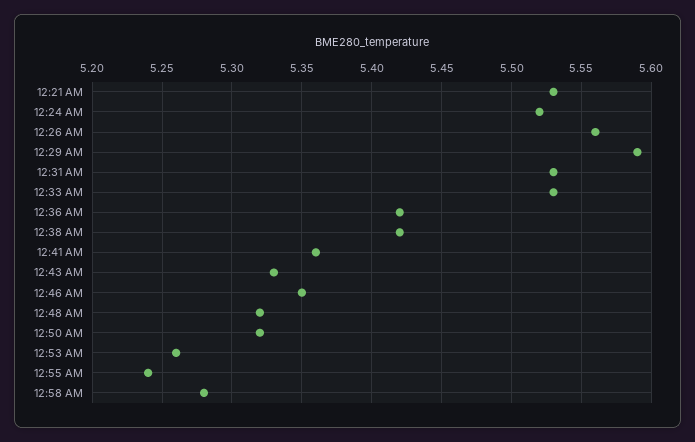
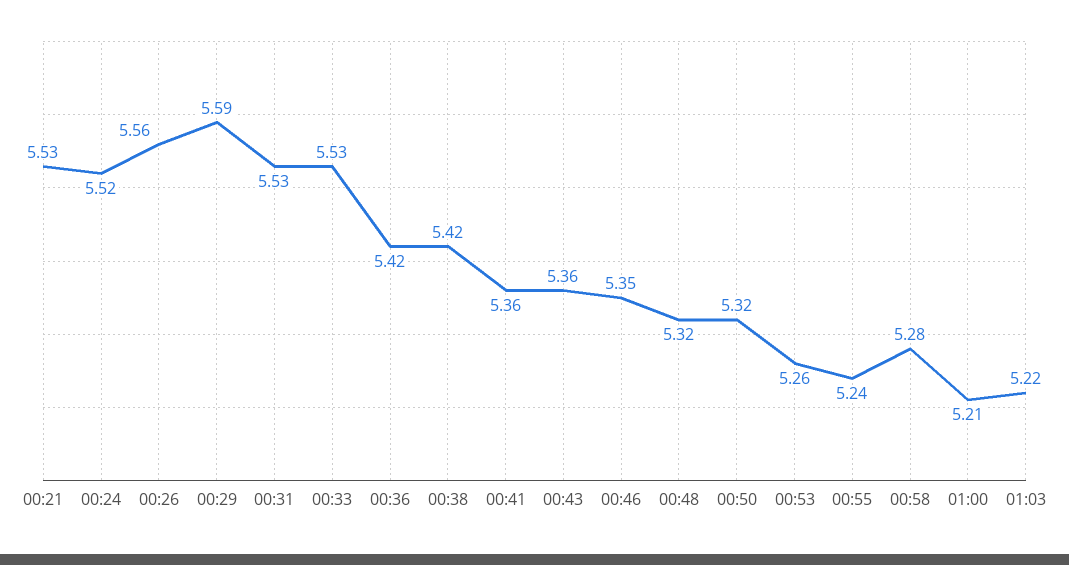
12:43 AM: 5.33 -> 5.36
01:00: none -> 5.21
01:03: none -> 5.22

